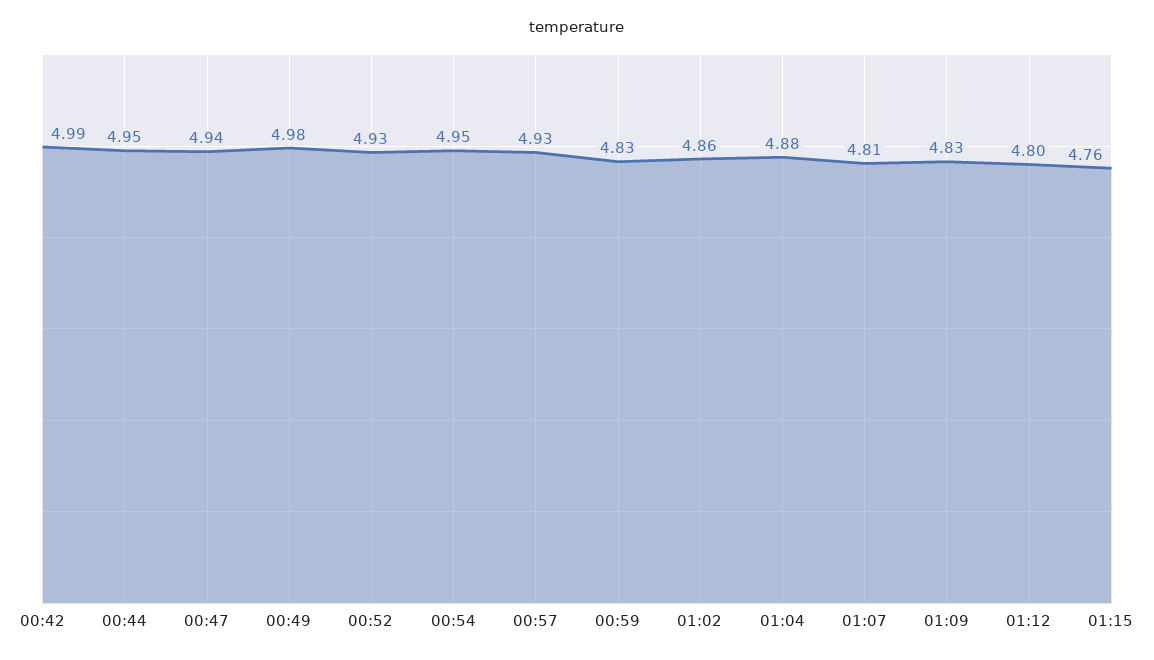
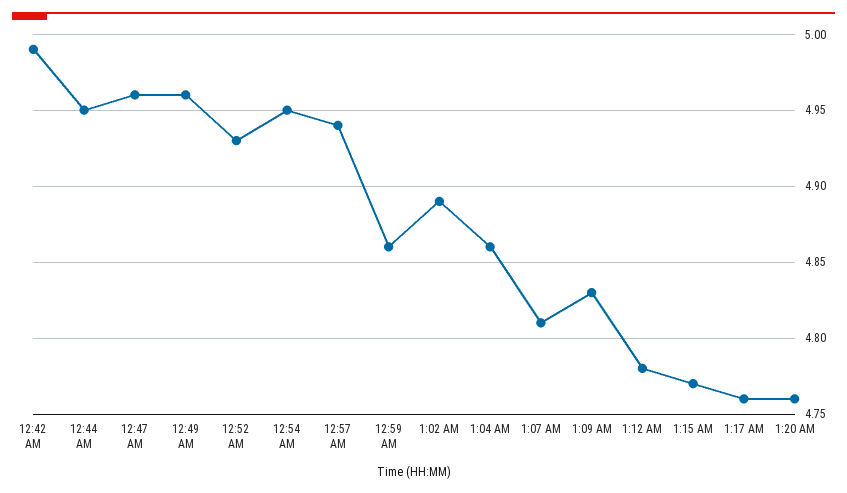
00:47: 4.94 -> 4.96
00:49: 4.98 -> 4.96
00:57: 4.93 -> 4.94
00:59: 4.83 -> 4.86
01:02: 4.86 -> 4.89
01:04: 4.88 -> 4.86
01:12: 4.8 -> 4.78
01:15: 4.76 -> 4.77
1:17 AM: none -> 4.76
1:20 AM: none -> 4.76

